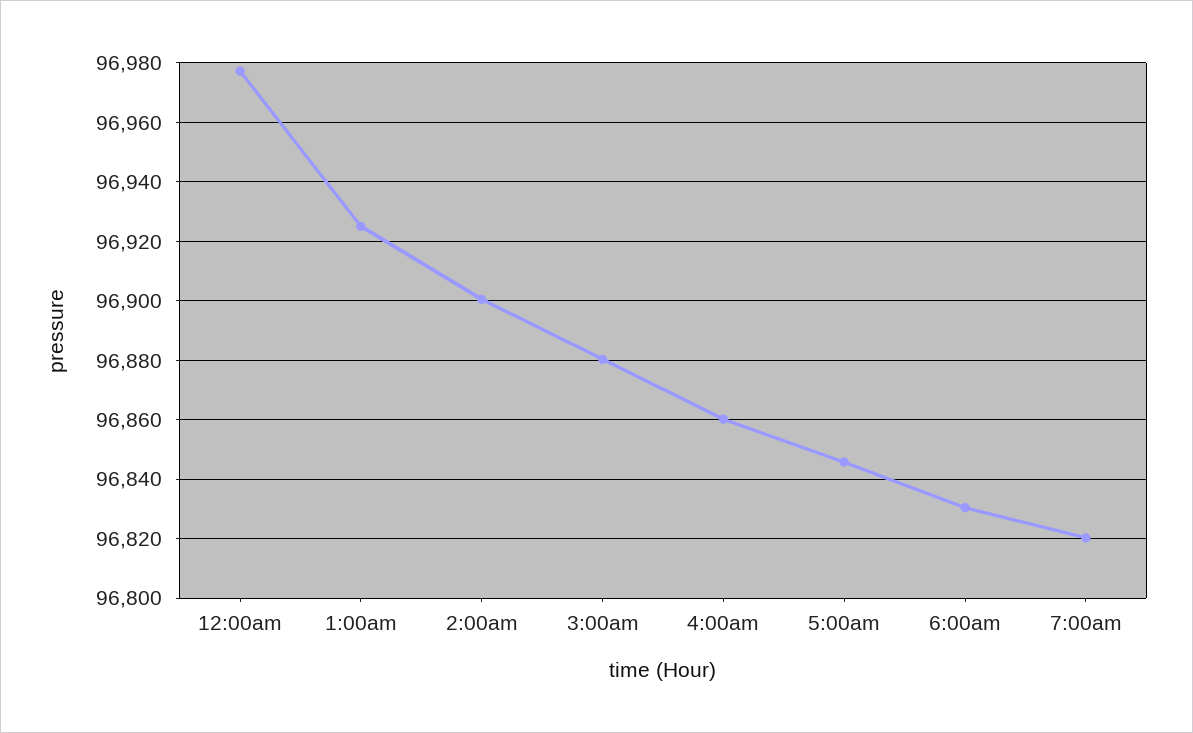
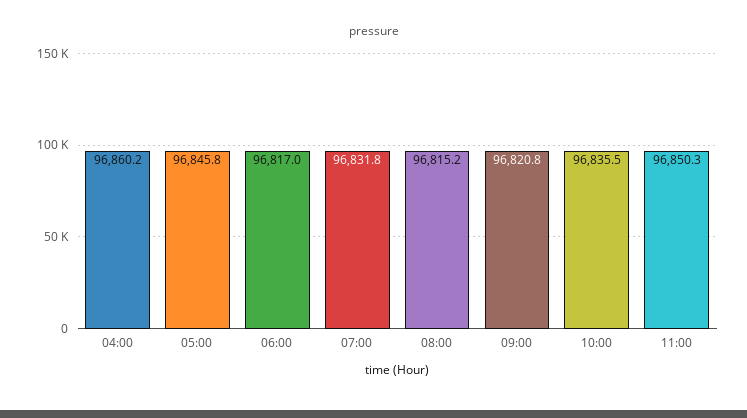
12:00am: 96977.5 -> none
1:00am: 96925 -> none
2:00am: 96900 -> none
3:00am: 96880 -> none
6:00am: 96830 -> 96817
7:00am: 96820 -> 96831.8
08:00: none -> 96815.2
09:00: none -> 96820.8
10:00: none -> 96835.5
11:00: none -> 96850.3

